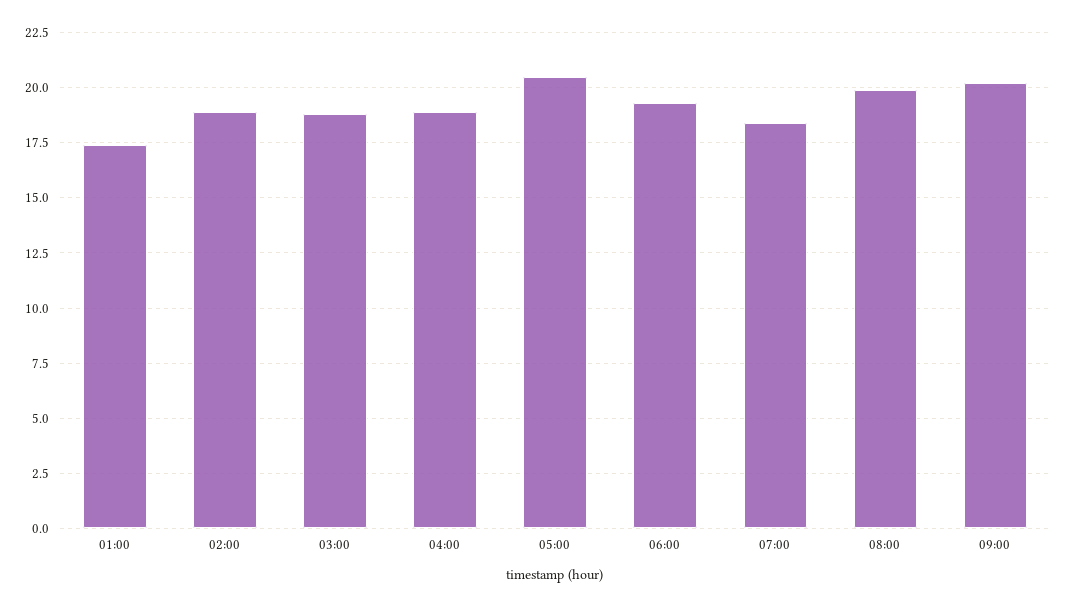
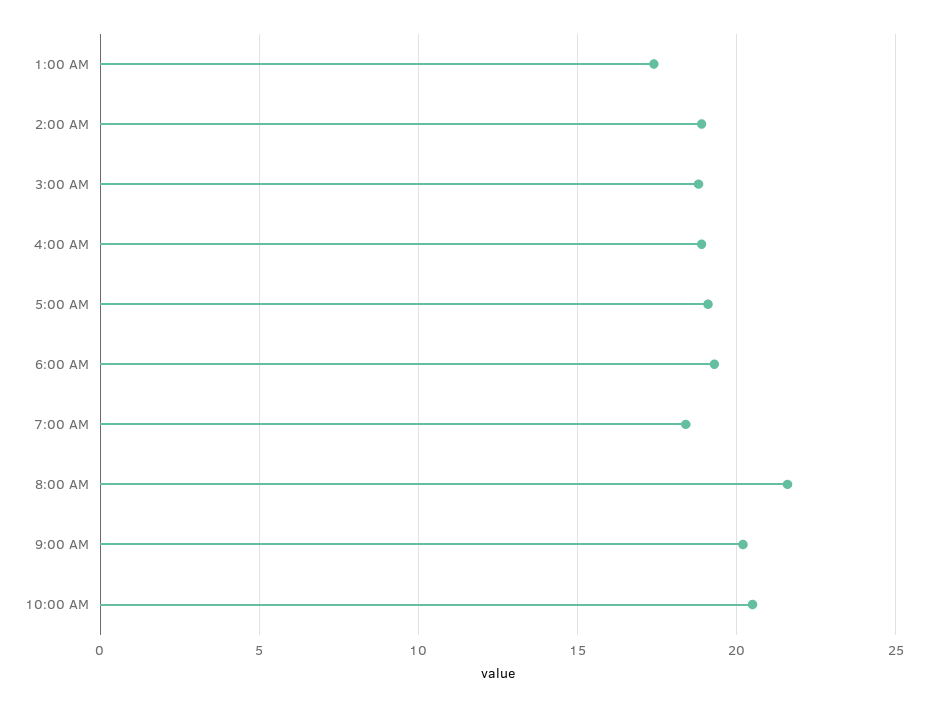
05:00: 20.5 -> 19
08:00: 20 -> 21.5
10:00 AM: none -> 20.5

